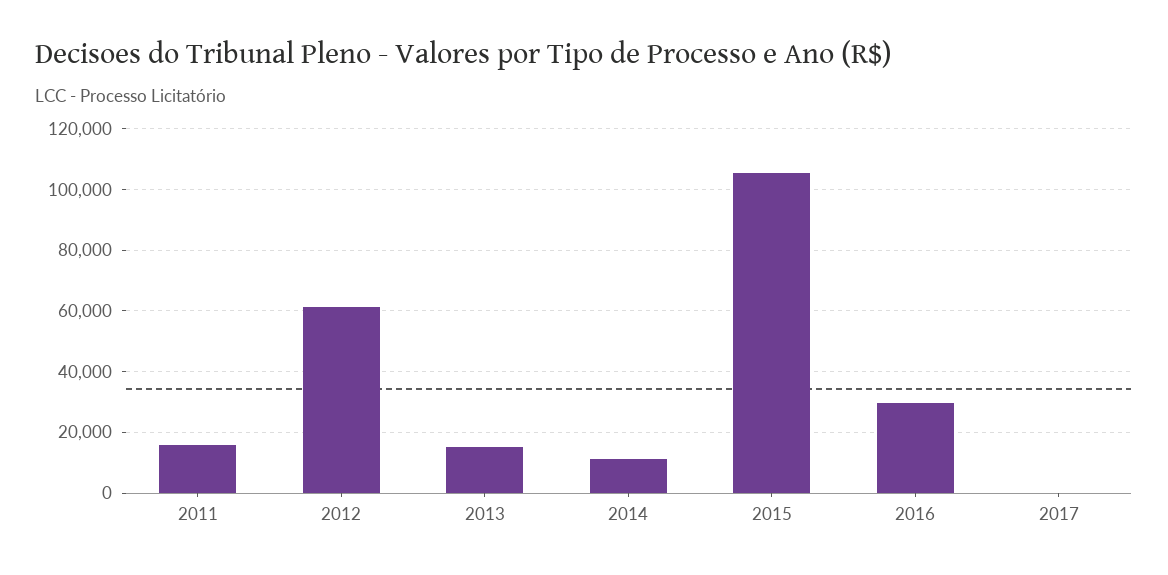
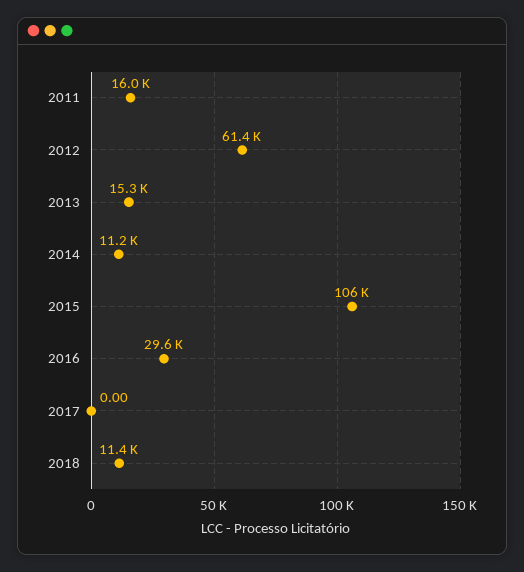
2018: none -> 11400

